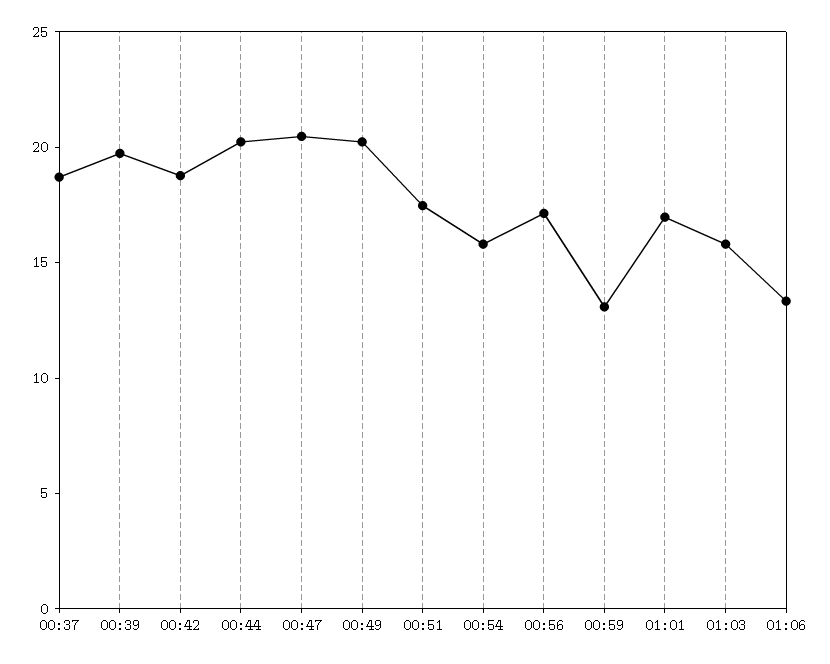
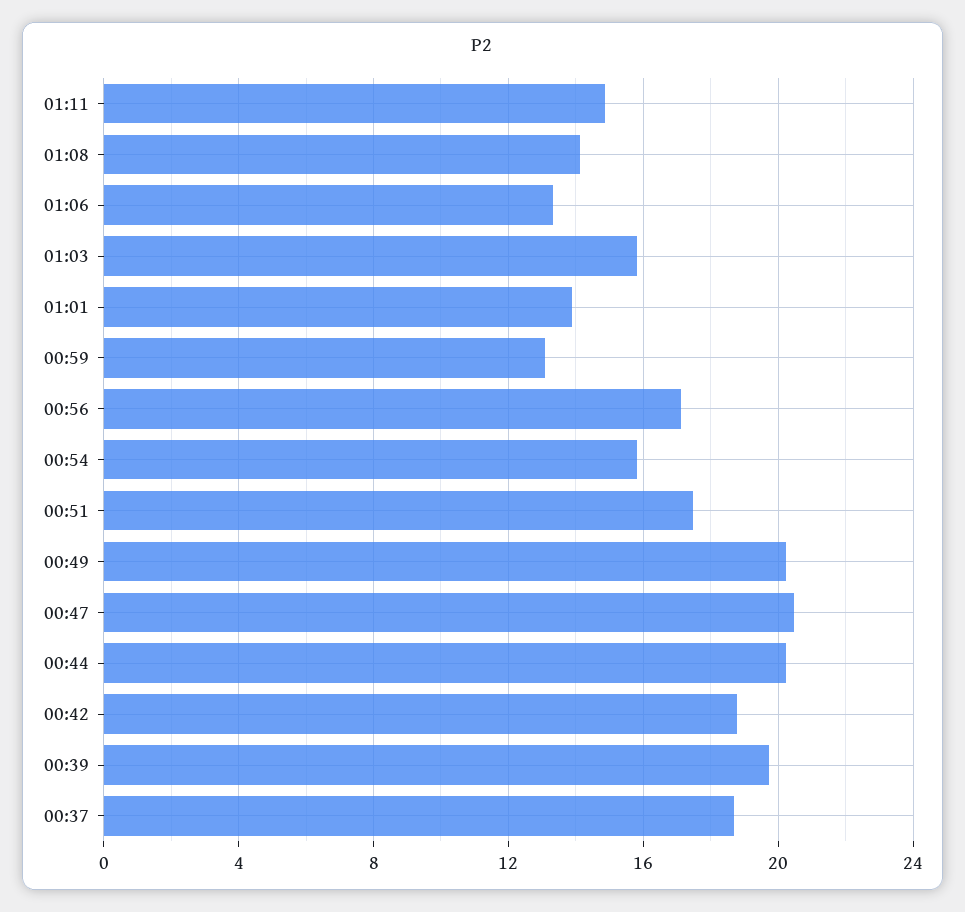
01:01: 17 -> 14
01:11: none -> 15
01:08: none -> 14

